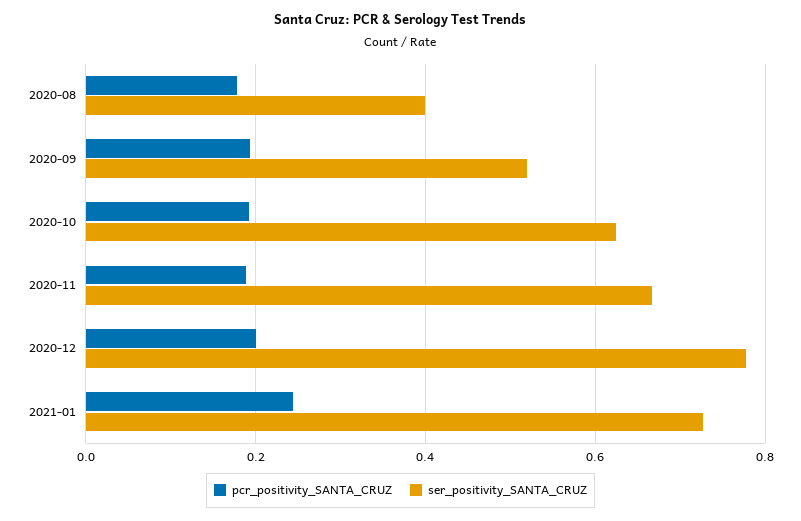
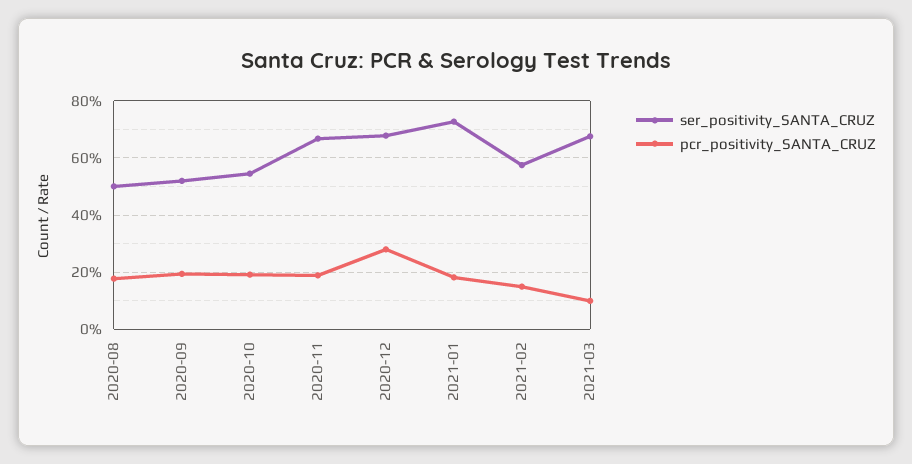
ser_positivity_SANTA_CRUZ, 2020-08: 0.4 -> 0.5
ser_positivity_SANTA_CRUZ, 2020-10: 0.62 -> 0.55
pcr_positivity_SANTA_CRUZ, 2020-12: 0.2 -> 0.275
ser_positivity_SANTA_CRUZ, 2020-12: 0.78 -> 0.675
pcr_positivity_SANTA_CRUZ, 2021-01: 0.24 -> 0.175
ser_positivity_SANTA_CRUZ, 2021-02: none -> 0.575
pcr_positivity_SANTA_CRUZ, 2021-02: none -> 0.15
ser_positivity_SANTA_CRUZ, 2021-03: none -> 0.675
pcr_positivity_SANTA_CRUZ, 2021-03: none -> 0.1

